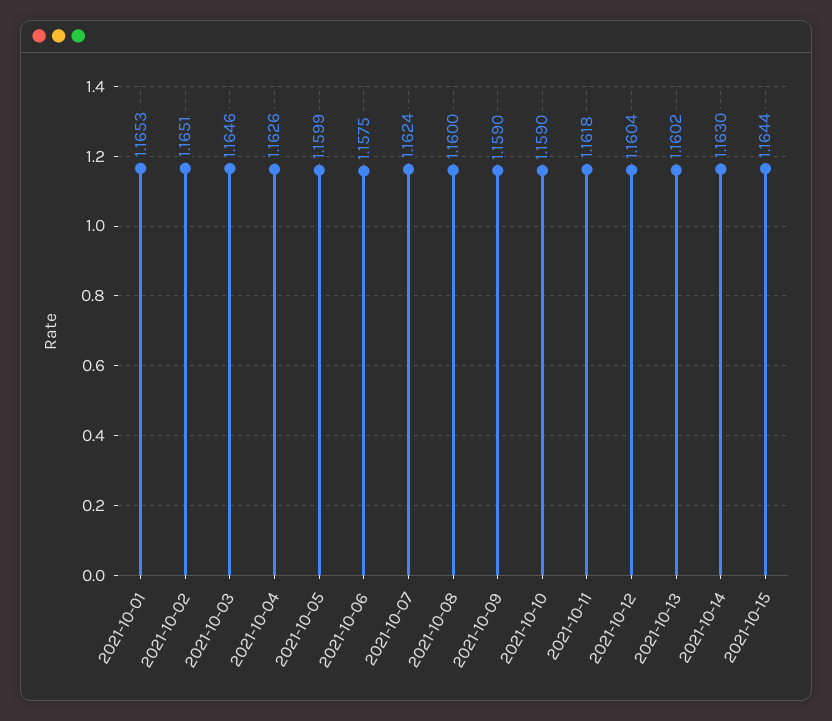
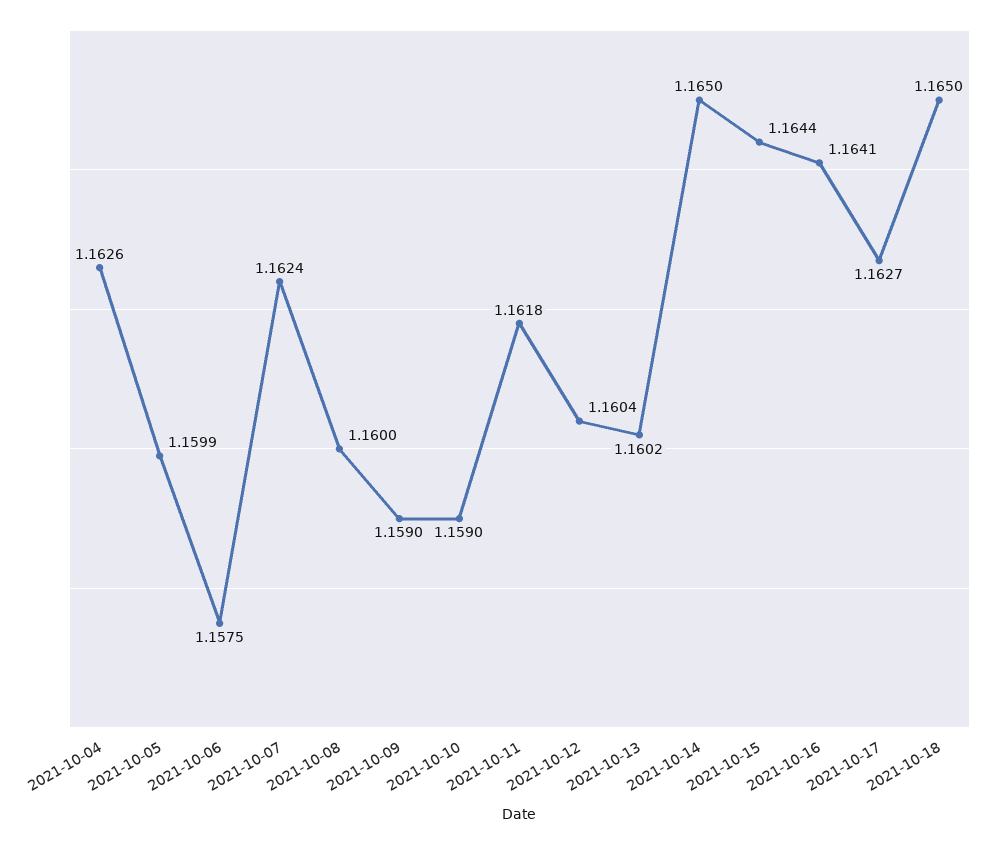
2021-10-01: 1.1653 -> none
2021-10-02: 1.1651 -> none
2021-10-03: 1.1646 -> none
2021-10-14: 1.163 -> 1.165
2021-10-16: none -> 1.1641
2021-10-17: none -> 1.1627
2021-10-18: none -> 1.165

